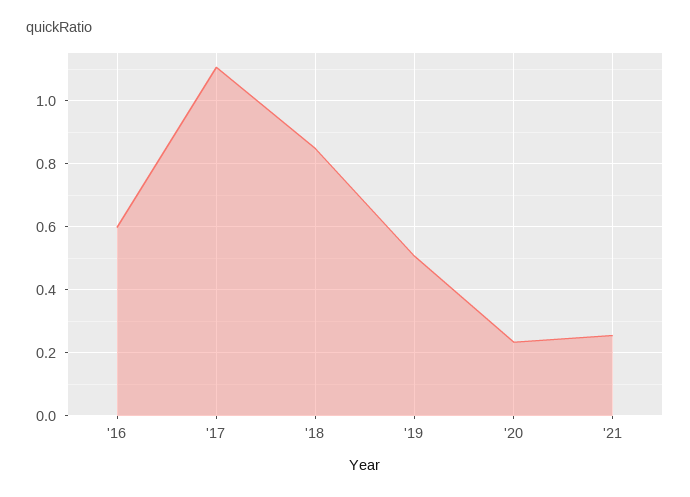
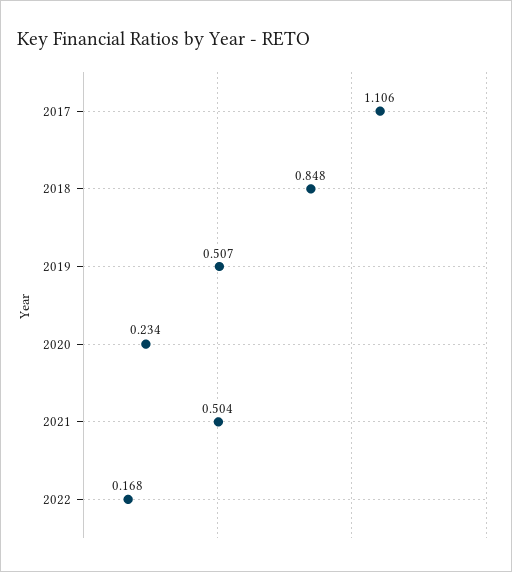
'16: 0.6 -> none
'21: 0.26 -> 0.504
2022: none -> 0.168

